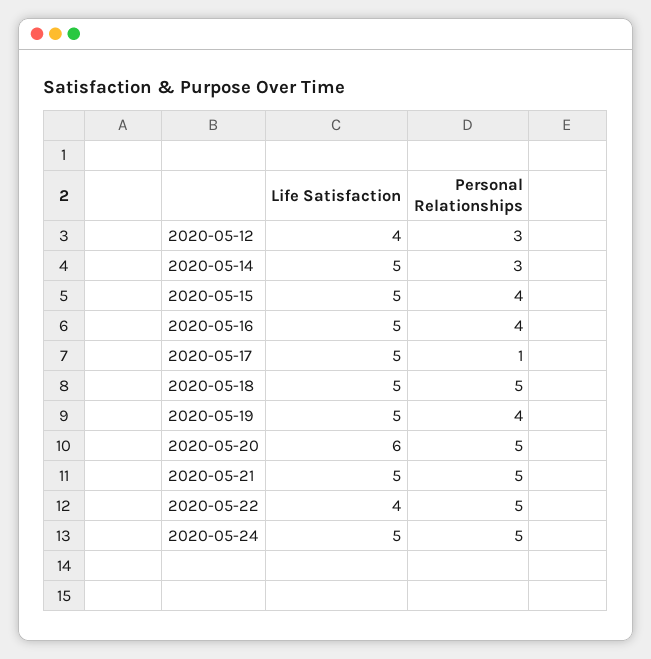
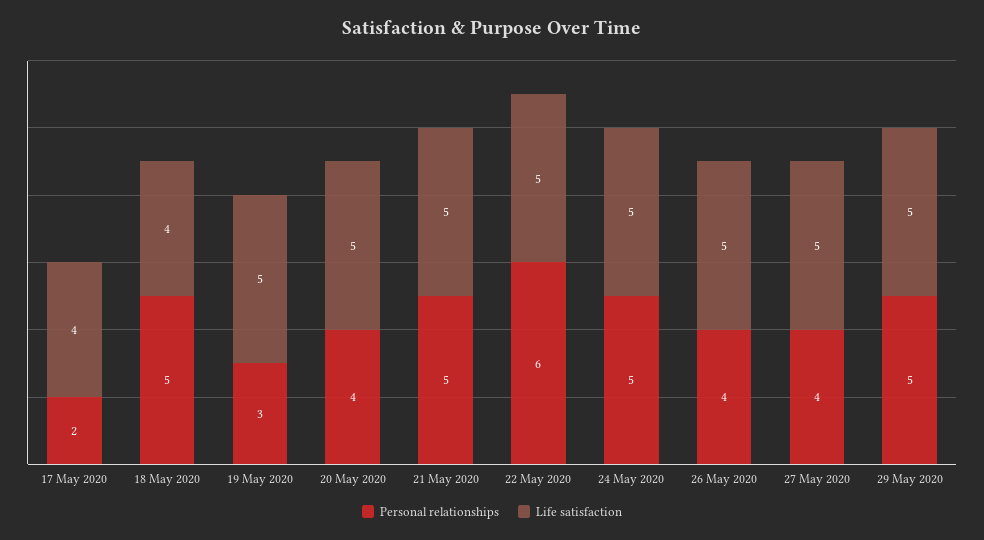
Life Satisfaction, 2020-05-12: 4 -> none
Personal Relationships, 2020-05-12: 3 -> none
Life Satisfaction, 2020-05-14: 5 -> none
Personal Relationships, 2020-05-14: 3 -> none
Life Satisfaction, 2020-05-15: 5 -> none
Personal Relationships, 2020-05-15: 4 -> none
Life Satisfaction, 2020-05-16: 5 -> none
Personal Relationships, 2020-05-16: 4 -> none
Life Satisfaction, 2020-05-17: 5 -> 4
Personal Relationships, 2020-05-17: 1 -> 2
Life Satisfaction, 2020-05-18: 5 -> 4
Personal Relationships, 2020-05-19: 4 -> 3
Life Satisfaction, 2020-05-20: 6 -> 5
Personal Relationships, 2020-05-20: 5 -> 4
Life Satisfaction, 2020-05-22: 4 -> 5
Personal Relationships, 2020-05-22: 5 -> 6
Personal Relationships, 26 May 2020: none -> 4
Life Satisfaction, 26 May 2020: none -> 5
Personal Relationships, 27 May 2020: none -> 4
Life Satisfaction, 27 May 2020: none -> 5
Personal Relationships, 29 May 2020: none -> 5
Life Satisfaction, 29 May 2020: none -> 5

